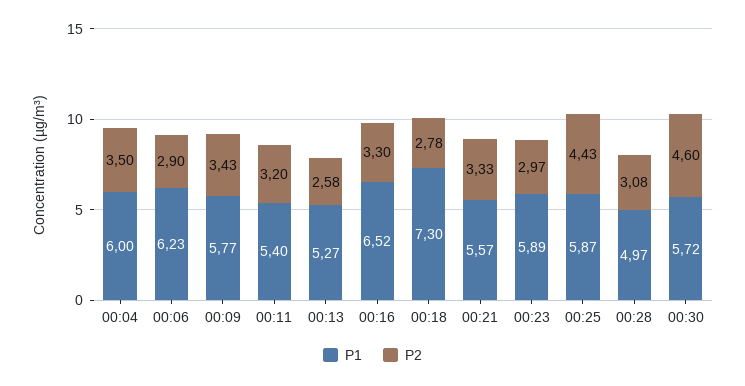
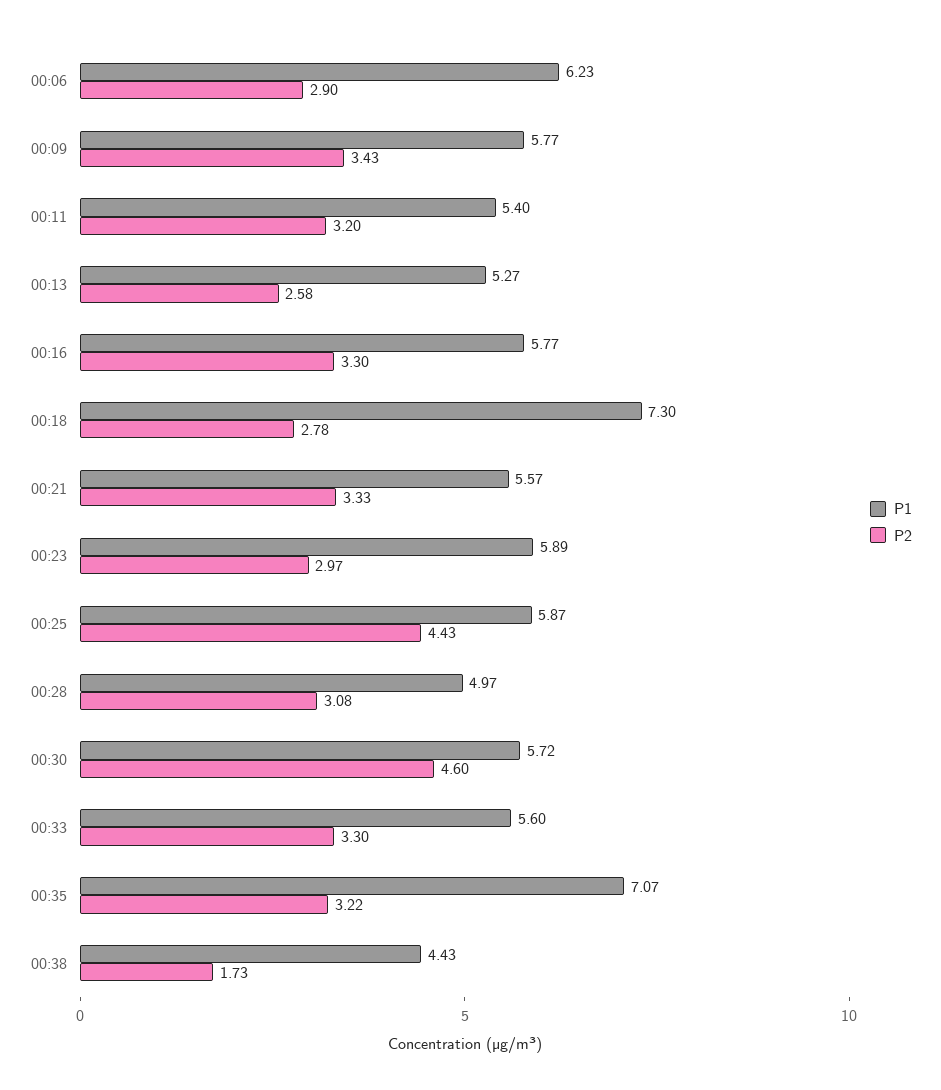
P1, 00:04: 6 -> none
P2, 00:04: 3.5 -> none
P1, 00:16: 6.52 -> 5.77
P1, 00:33: none -> 5.6
P2, 00:33: none -> 3.3
P1, 00:35: none -> 7.07
P2, 00:35: none -> 3.22
P1, 00:38: none -> 4.43
P2, 00:38: none -> 1.73

